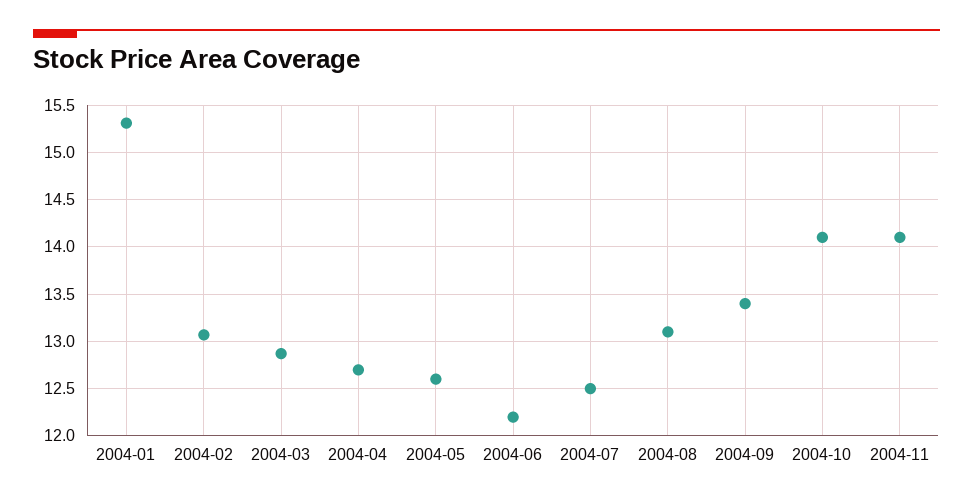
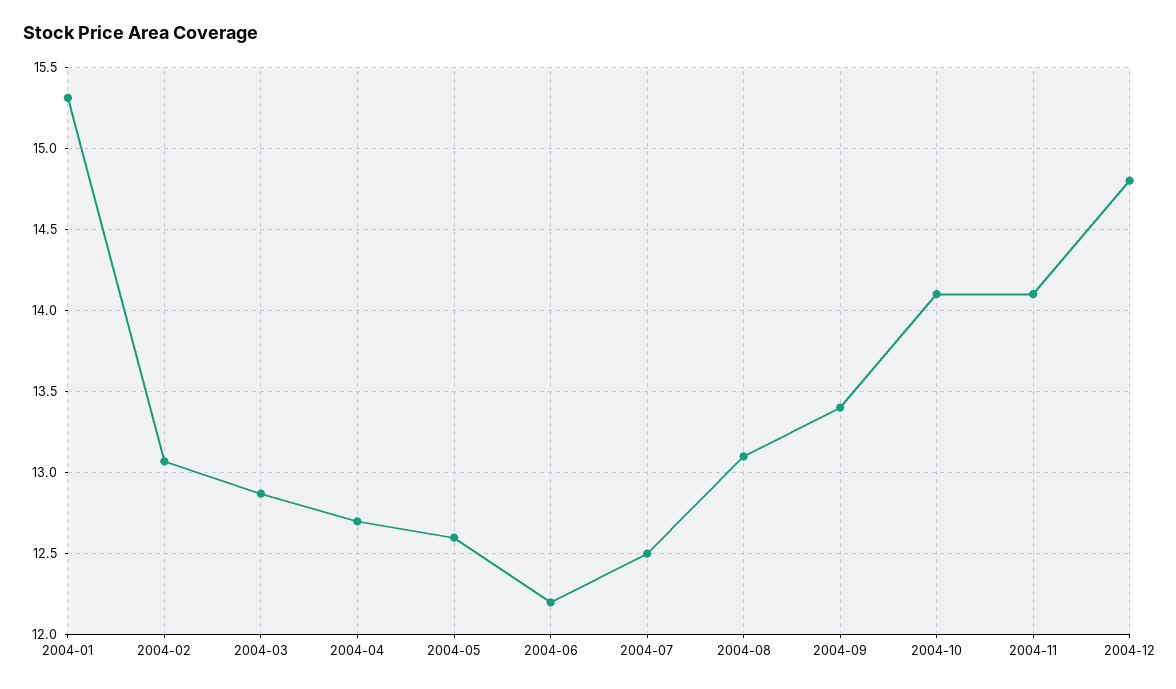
2004-12: none -> 14.8

